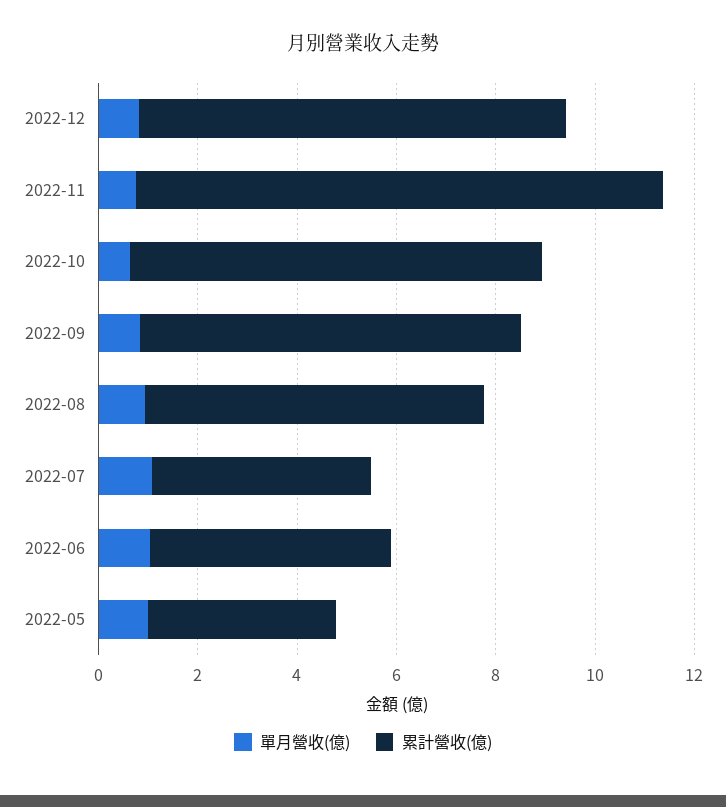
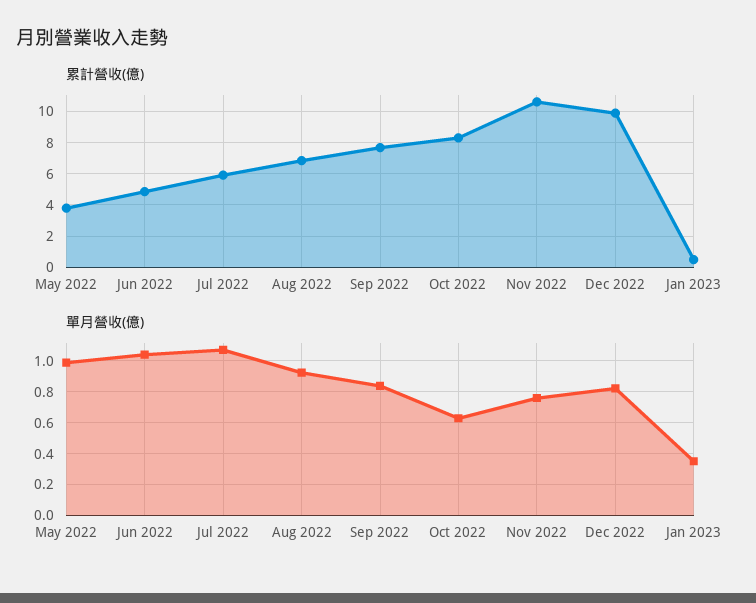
累計營收(億), 2022-12: 8.5 -> 10
累計營收(億), 2022-07: 4.5 -> 6
累計營收(億), Jan 2023: none -> 0.5
單月營收(億), Jan 2023: none -> 0.35

